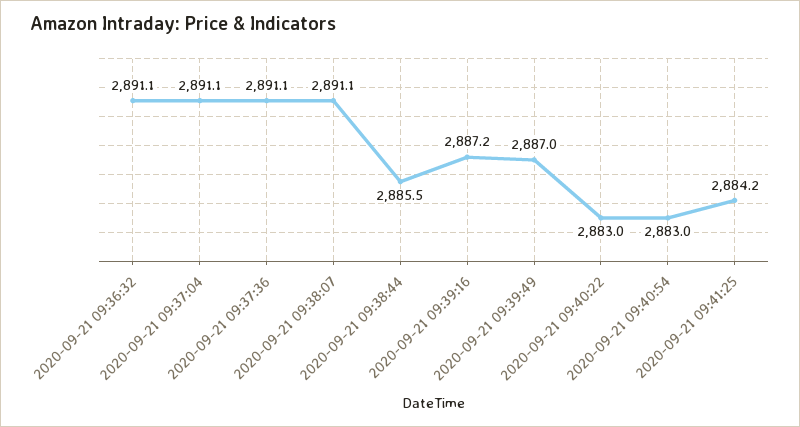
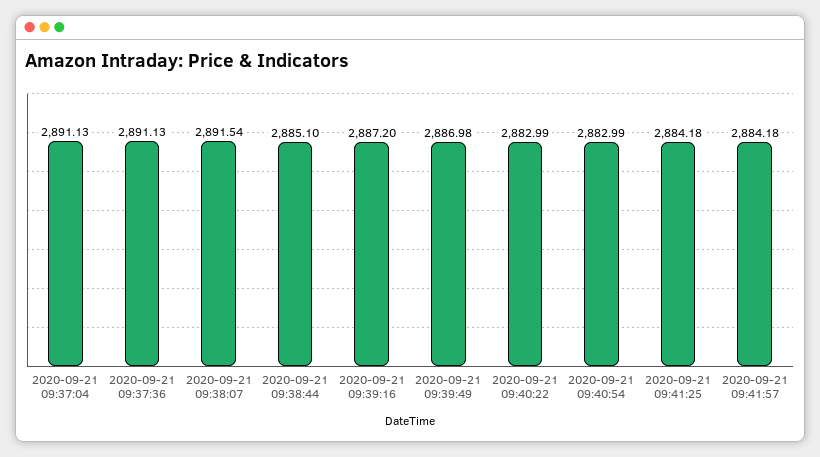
2020-09-21 09:36:32: 2891.1 -> none
2020-09-21 09:38:07: 2891.1 -> 2891.54
2020-09-21 09:38:44: 2885.5 -> 2885.1
2020-09-21 09:41:57: none -> 2884.18

